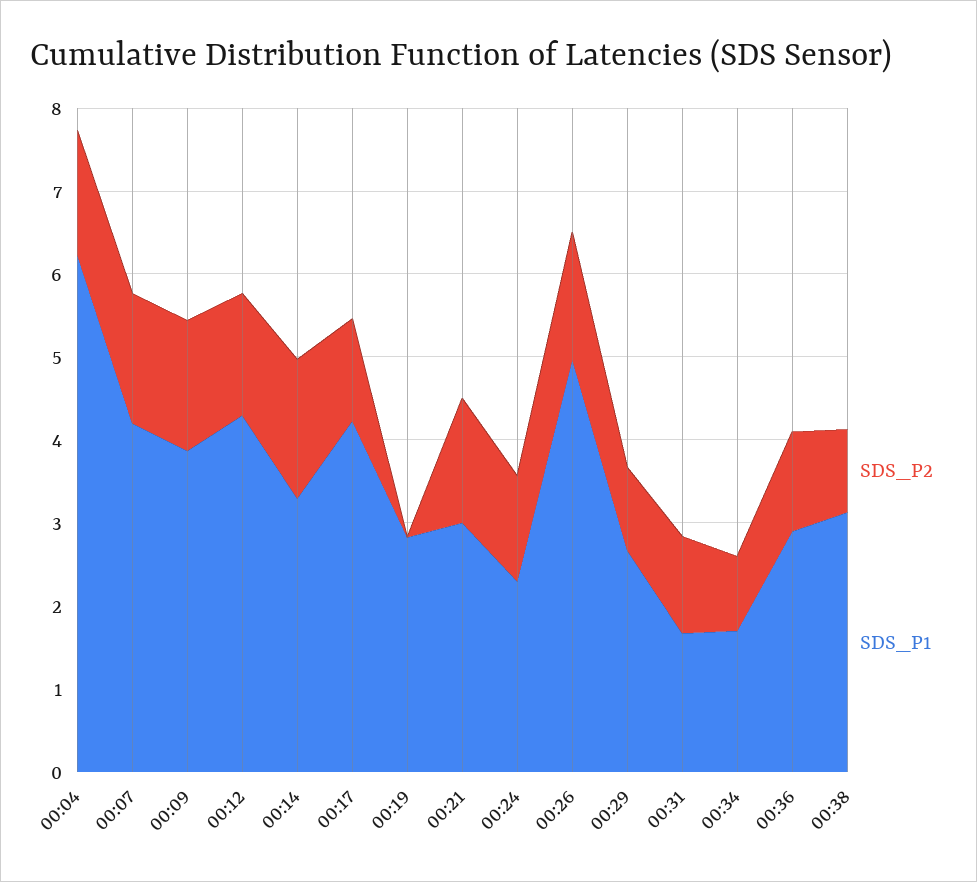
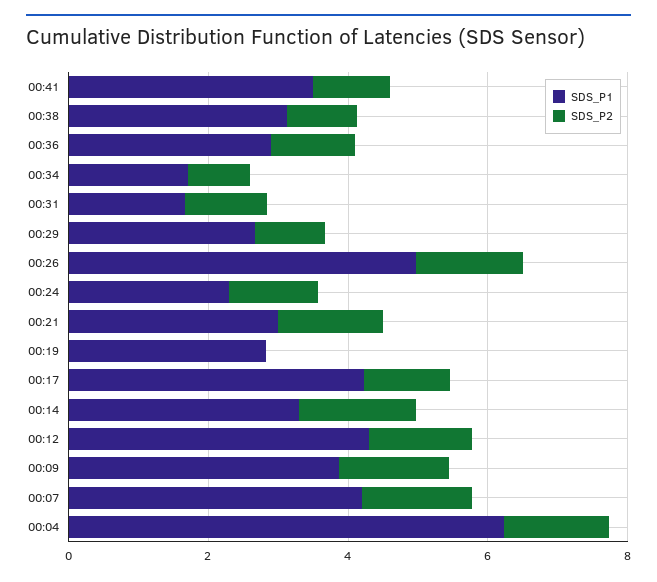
SDS_P1, 00:41: none -> 3.5
SDS_P2, 00:41: none -> 1

